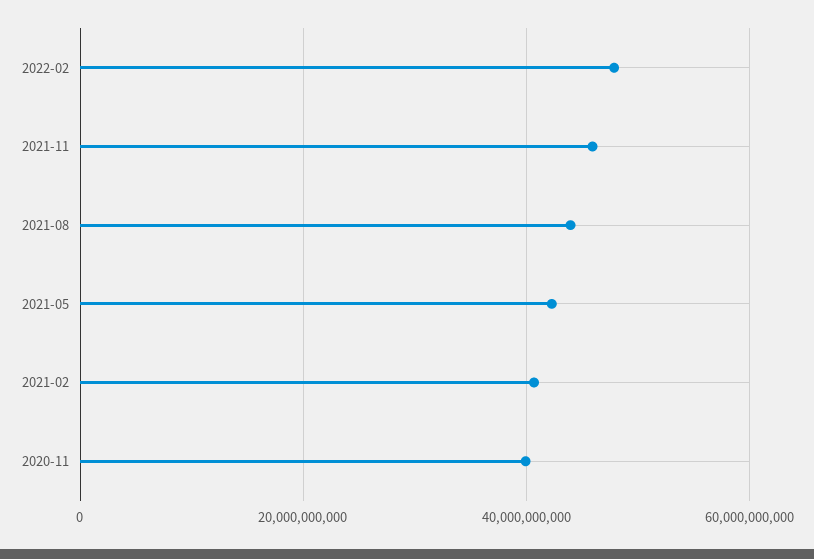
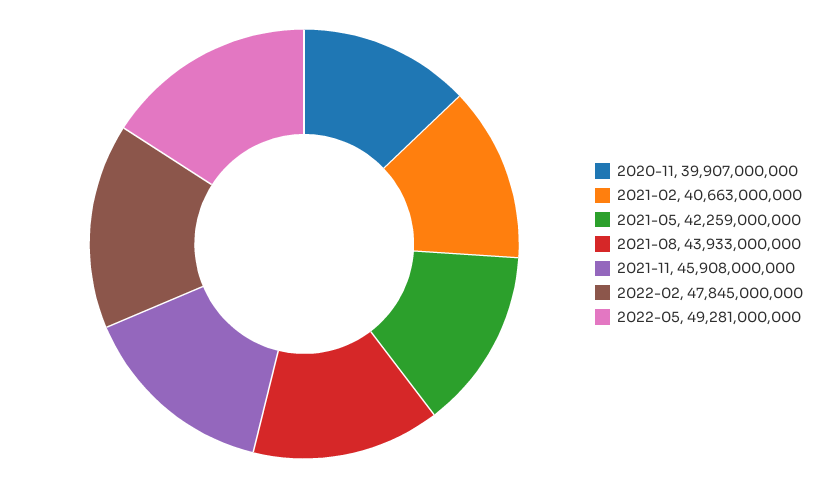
2022-05: none -> 49281000000

